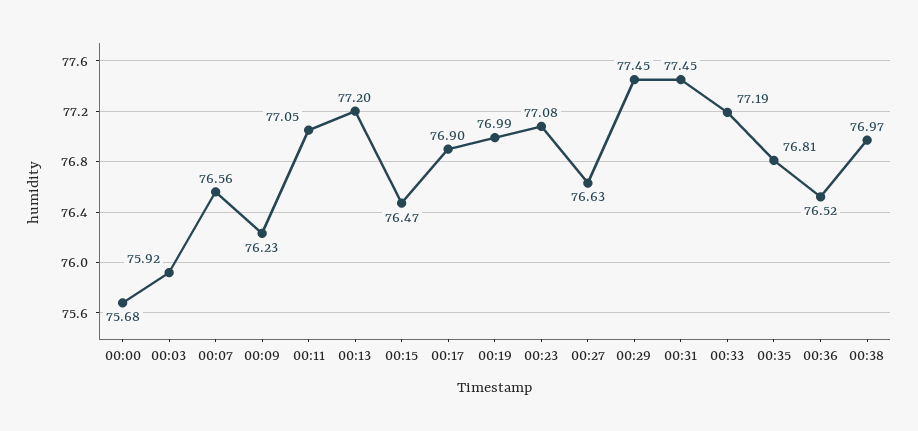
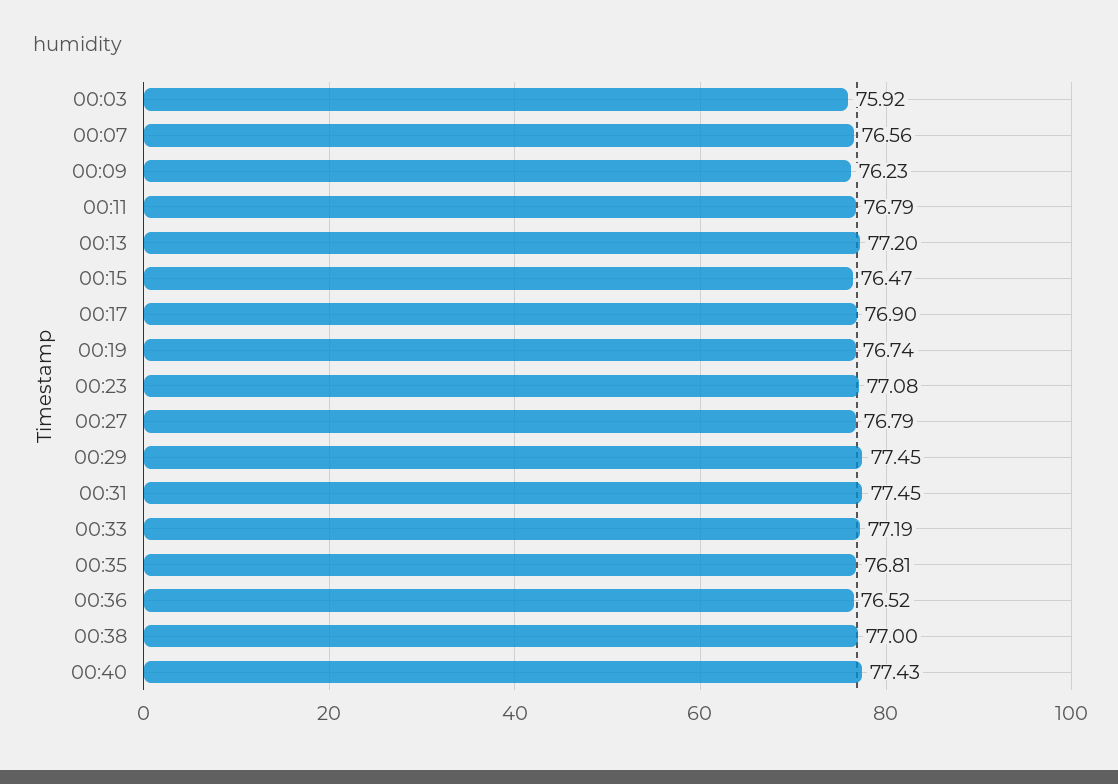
00:00: 75.68 -> none
00:11: 77.05 -> 76.79
00:19: 76.99 -> 76.74
00:27: 76.63 -> 76.79
00:38: 76.97 -> 77
00:40: none -> 77.43

